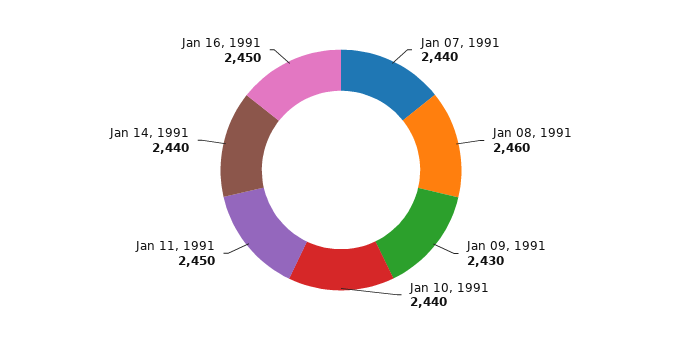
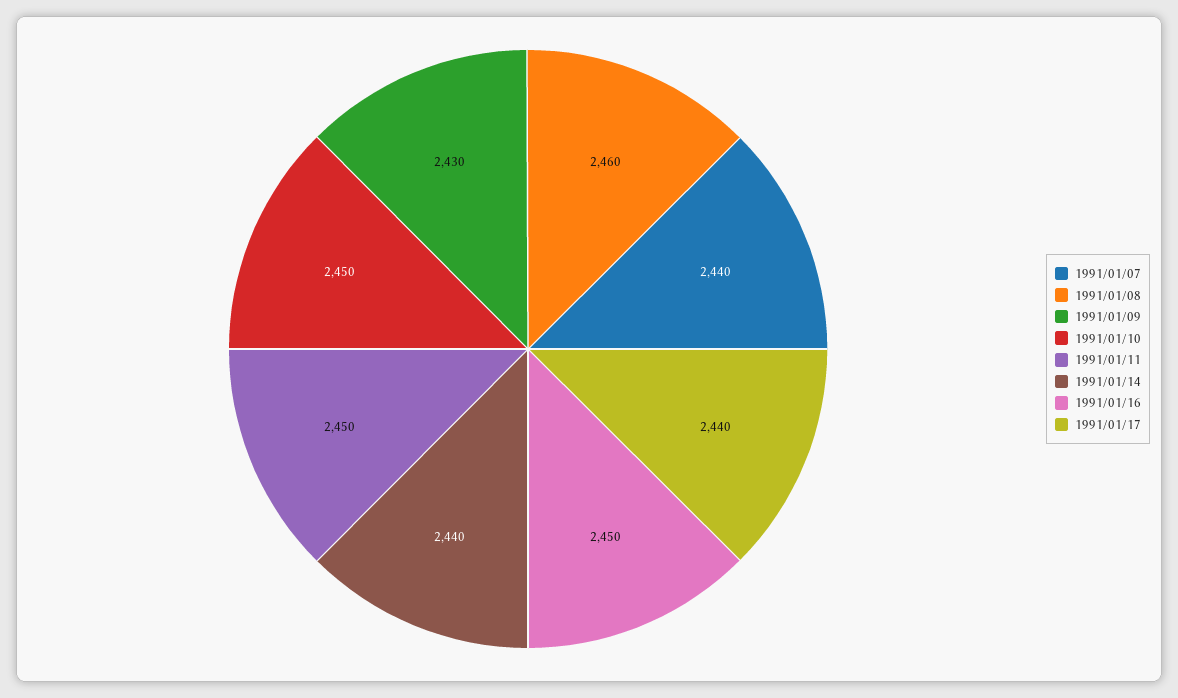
Jan 10, 1991: 2440 -> 2450
1991/01/17: none -> 2440

